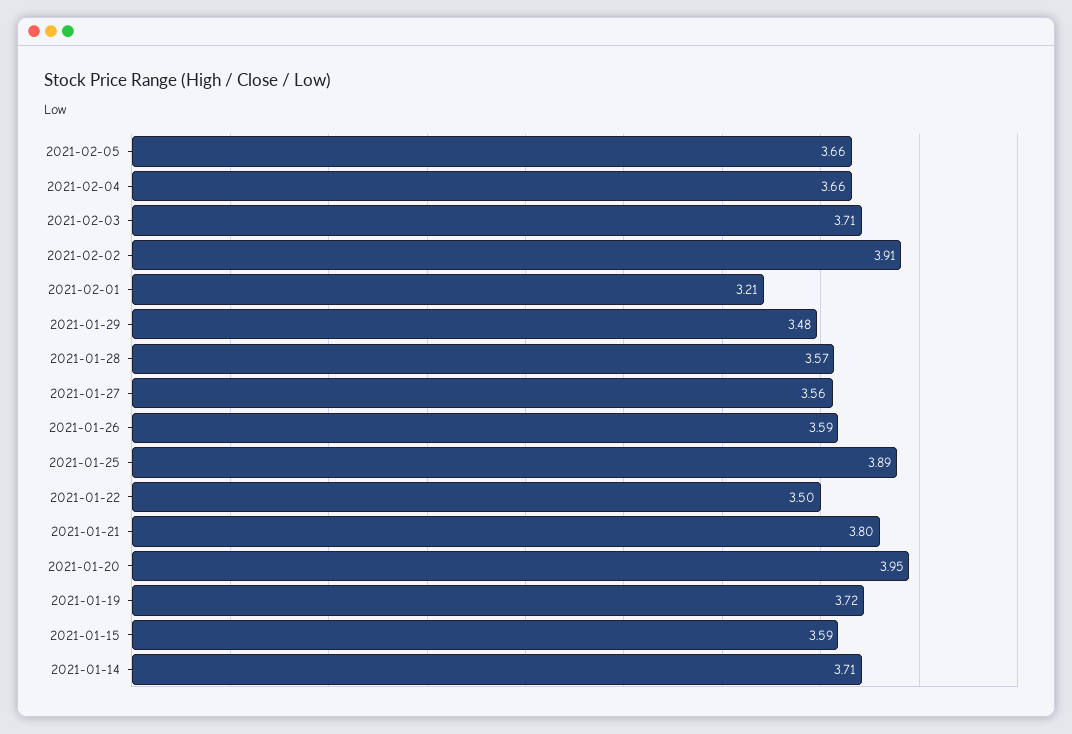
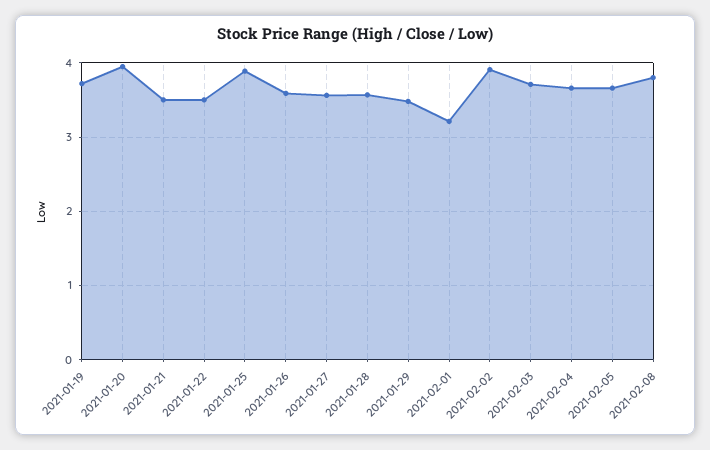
2021-01-21: 3.8 -> 3.5
2021-01-15: 3.59 -> none
2021-01-14: 3.71 -> none
2021-02-08: none -> 3.8

